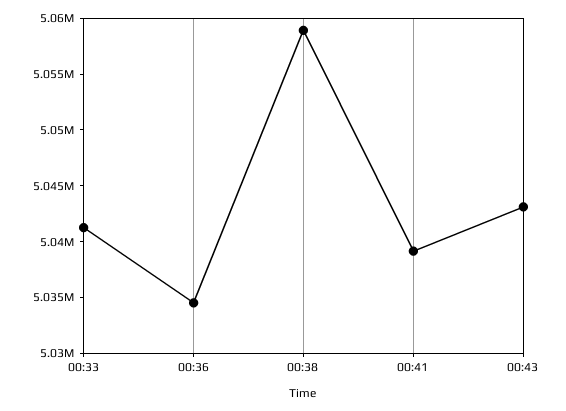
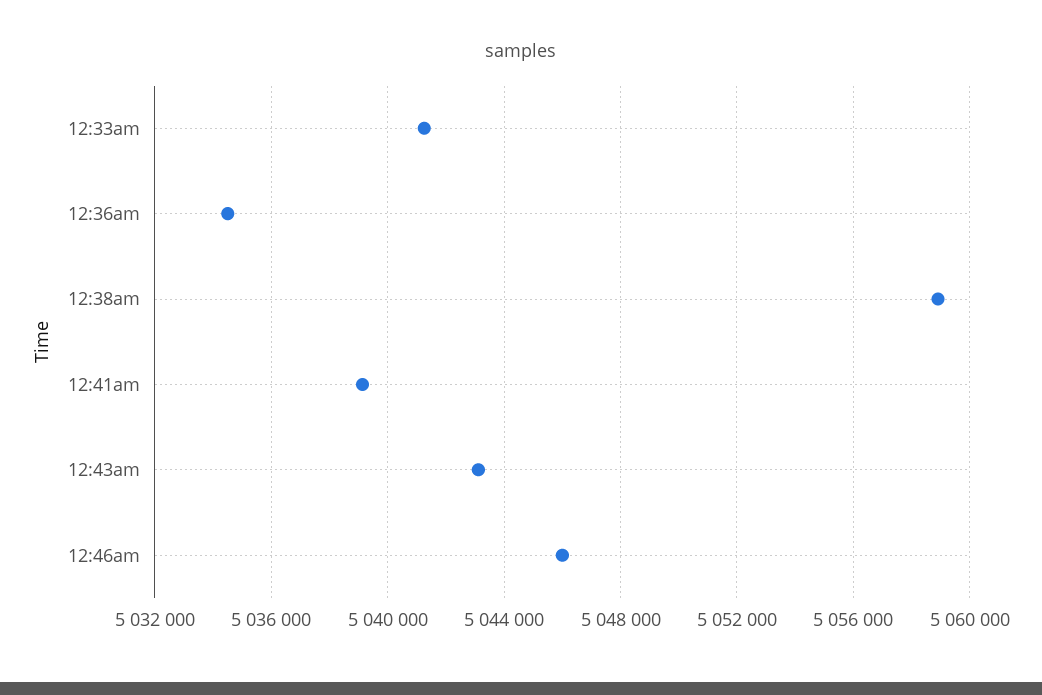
12:46am: none -> 5046000

